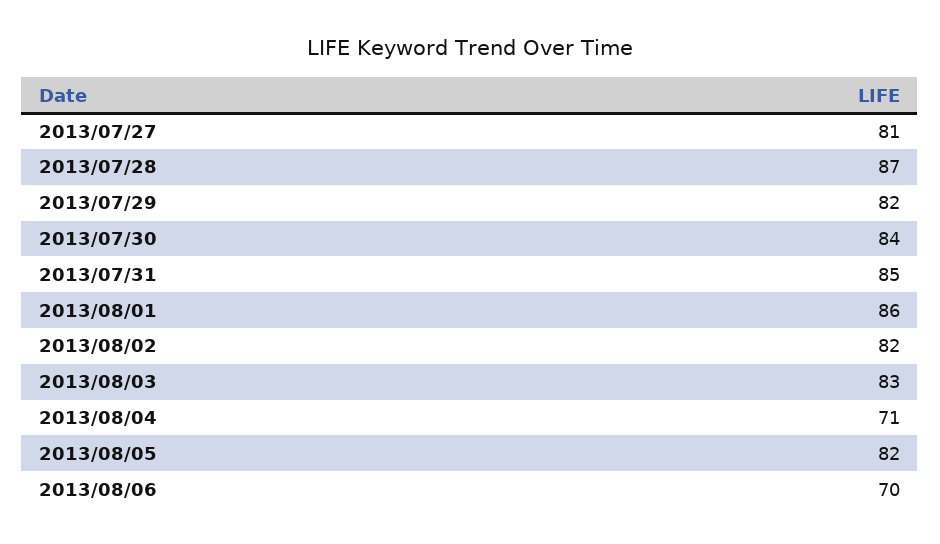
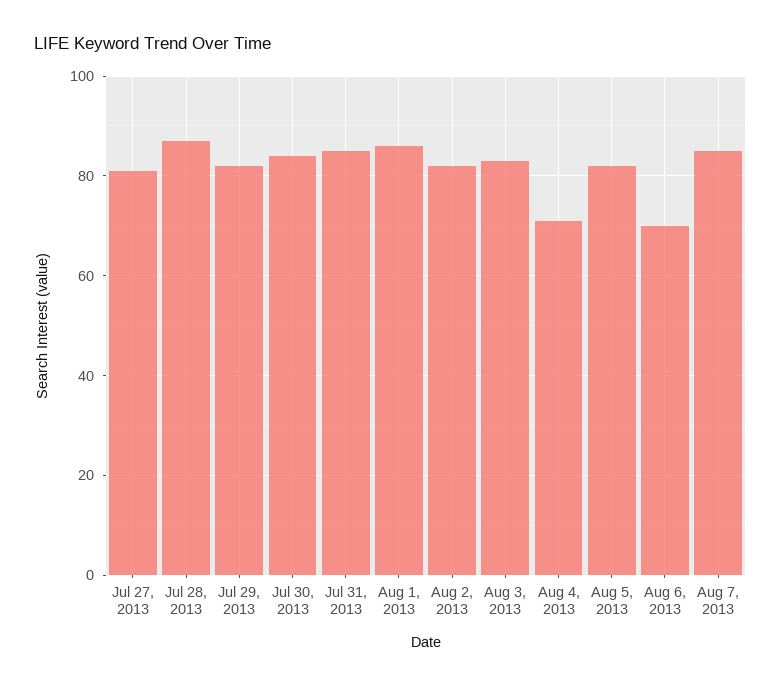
Aug 7, 2013: none -> 85

